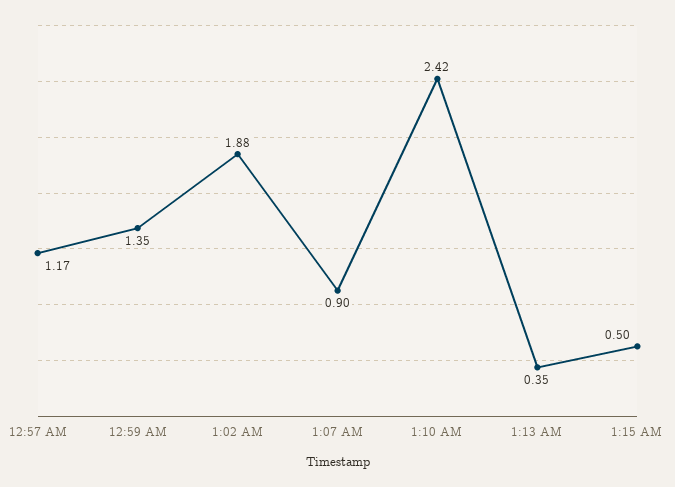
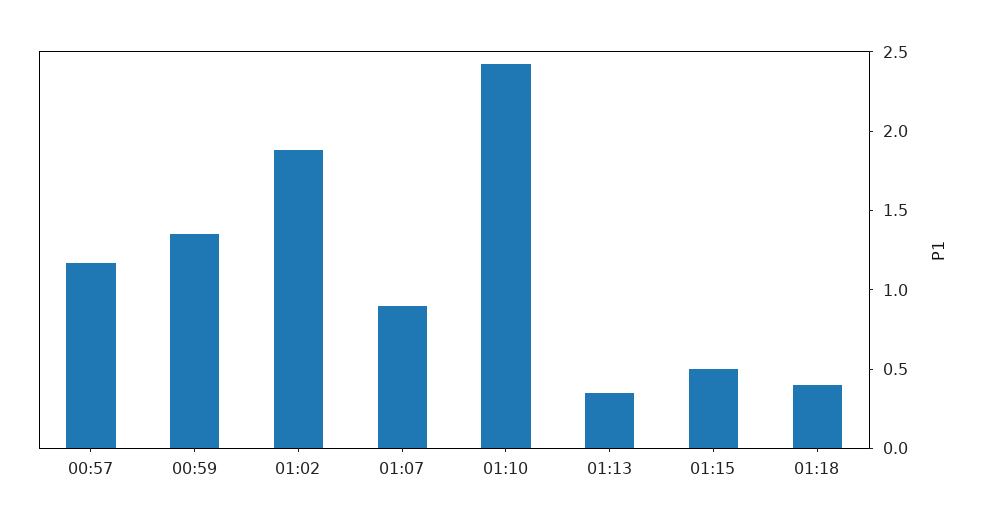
01:18: none -> 0.4

